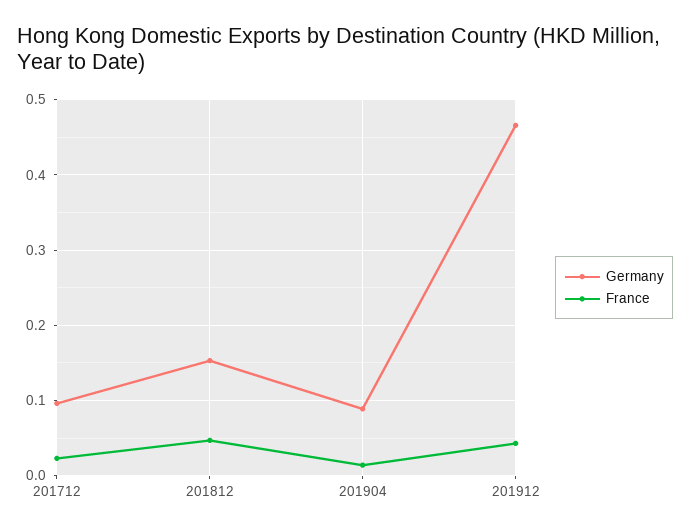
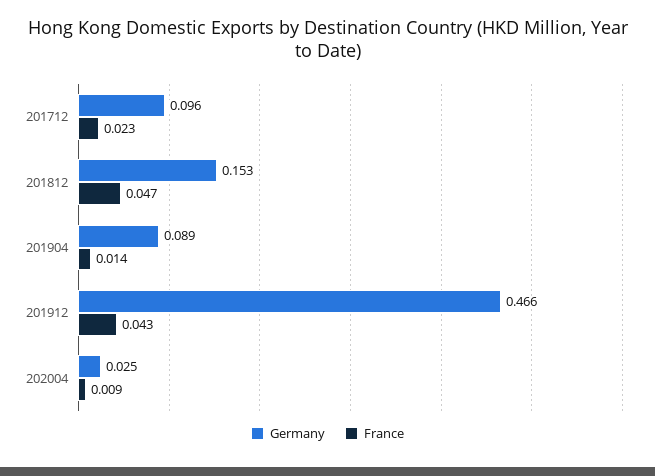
Germany, 202004: none -> 0.025
France, 202004: none -> 0.009

